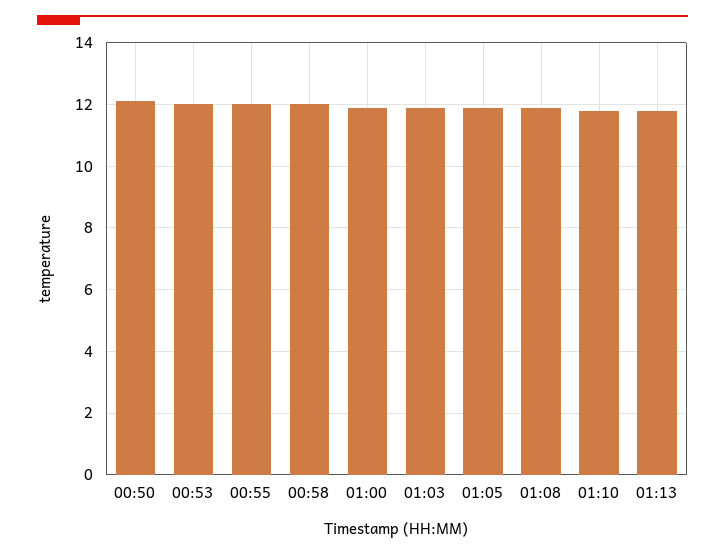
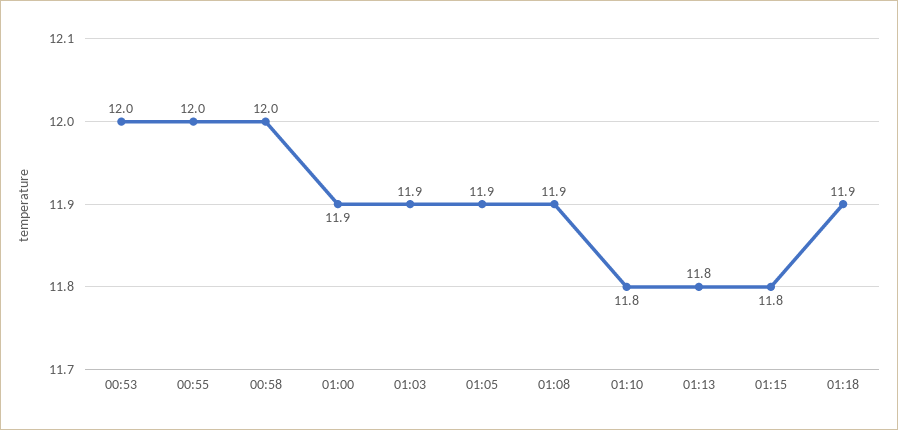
00:50: 12 -> none
01:15: none -> 11.8
01:18: none -> 11.9

